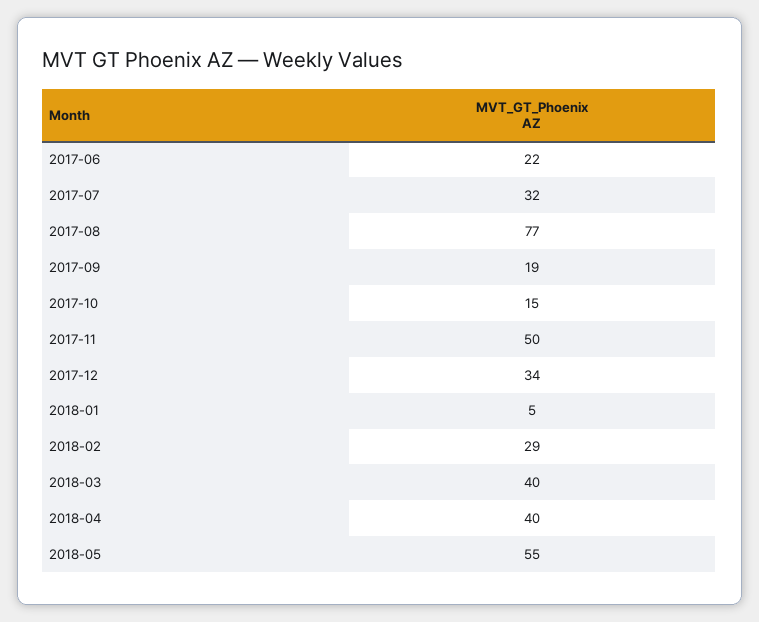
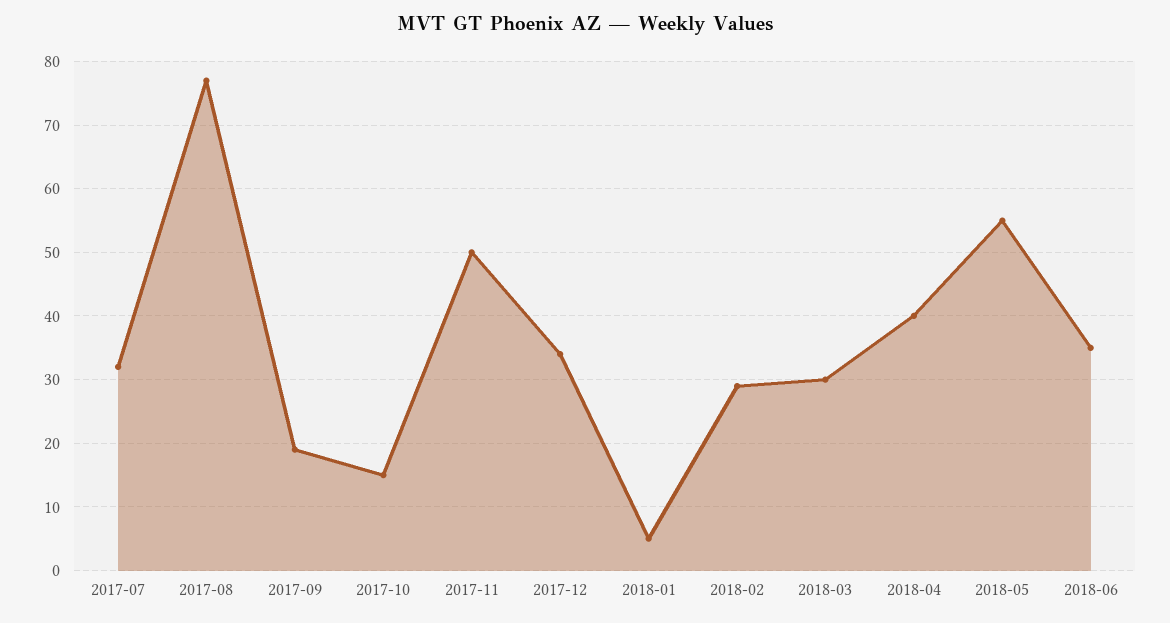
2017-06: 22 -> none
2018-03: 40 -> 30
2018-06: none -> 35

